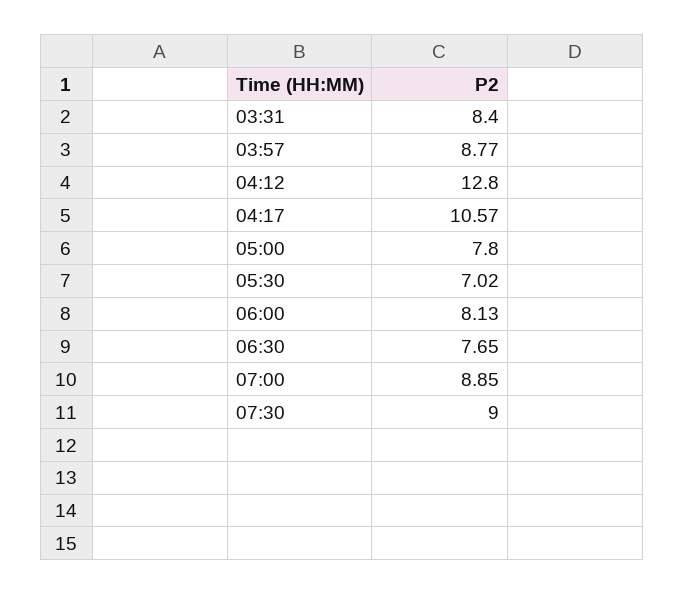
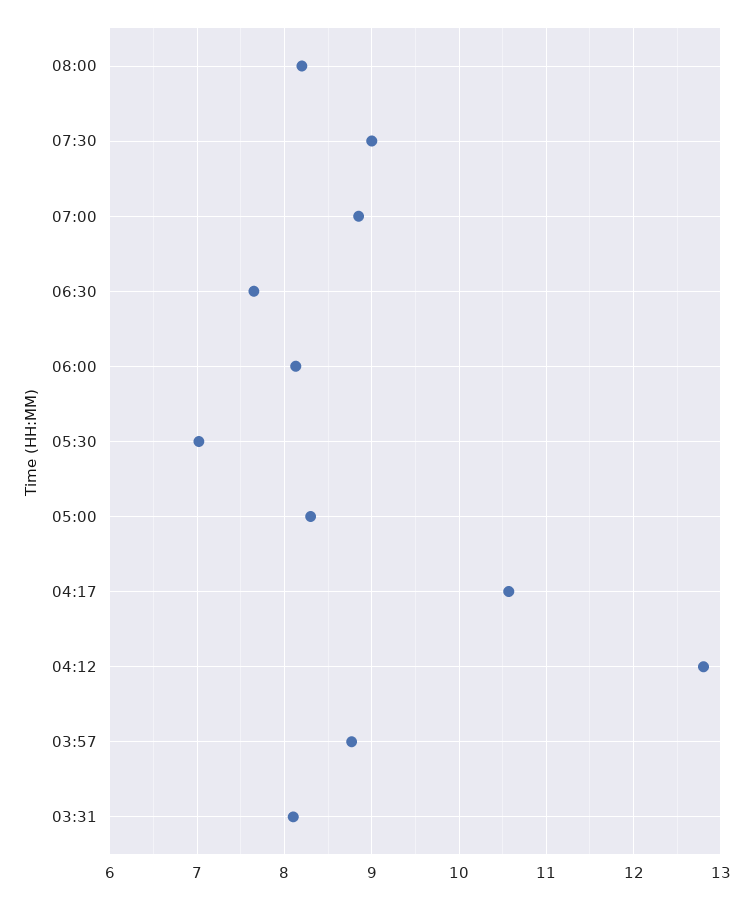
03:31: 8.4 -> 8.1
05:00: 7.8 -> 8.3
08:00: none -> 8.2

